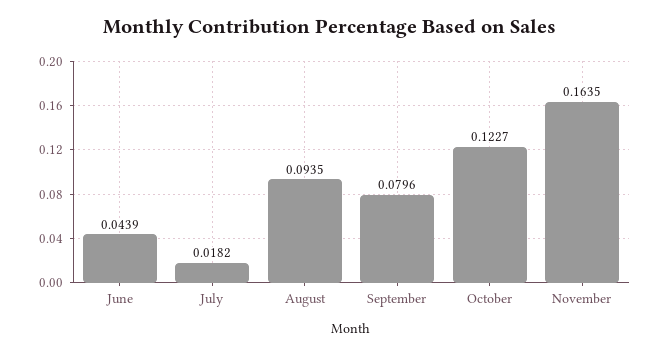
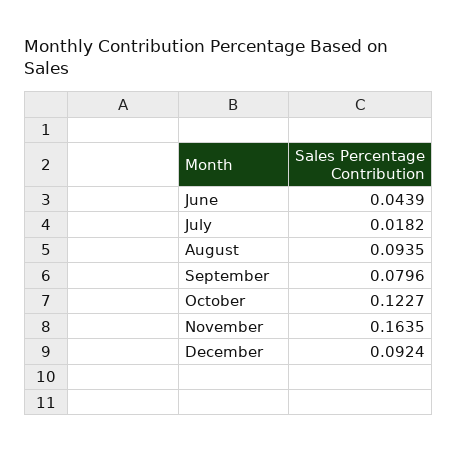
December: none -> 0.0924

